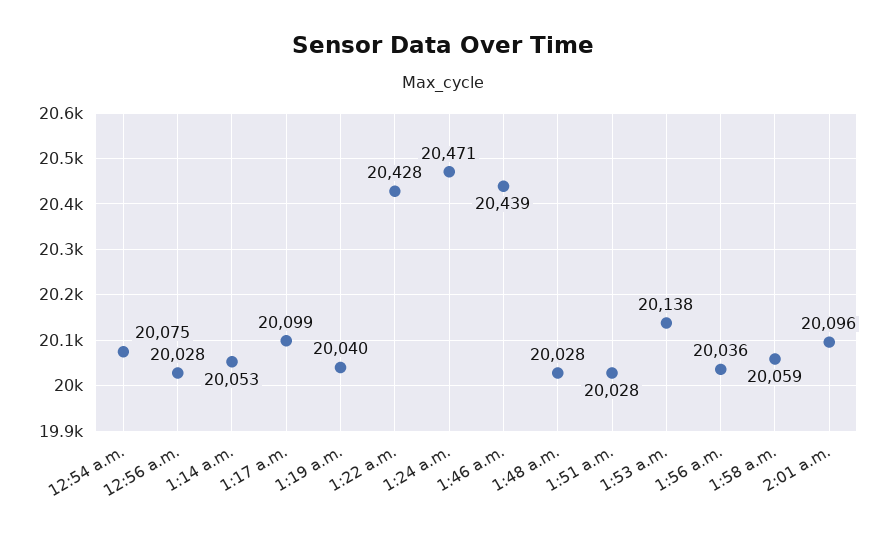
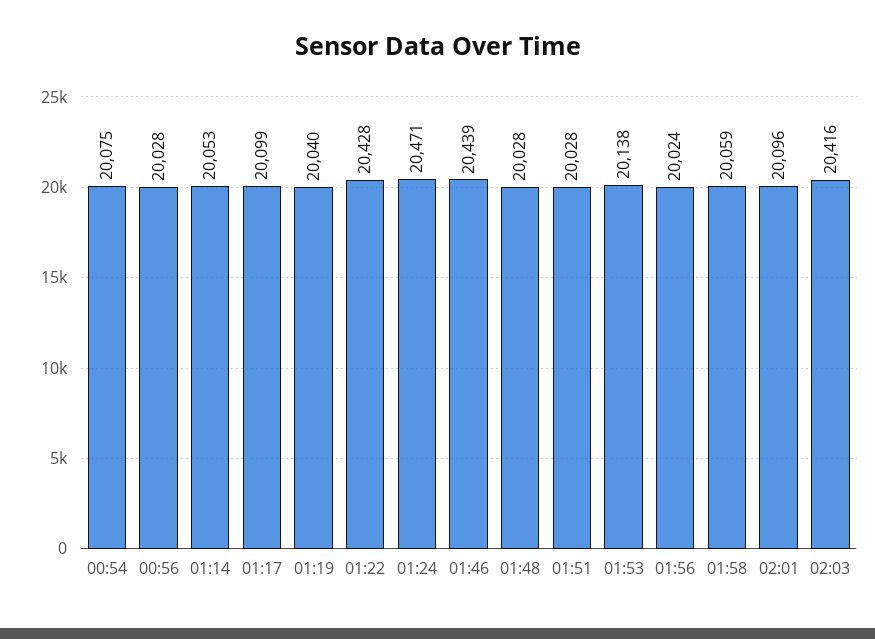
1:56 a.m.: 20036 -> 20024
02:03: none -> 20416

